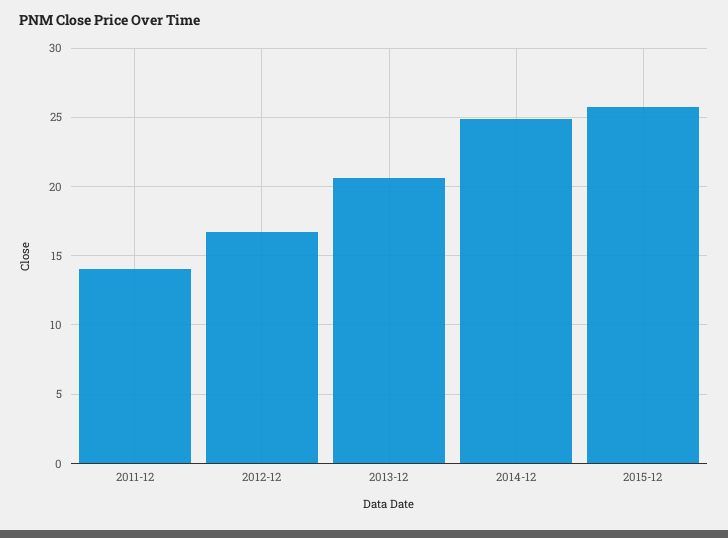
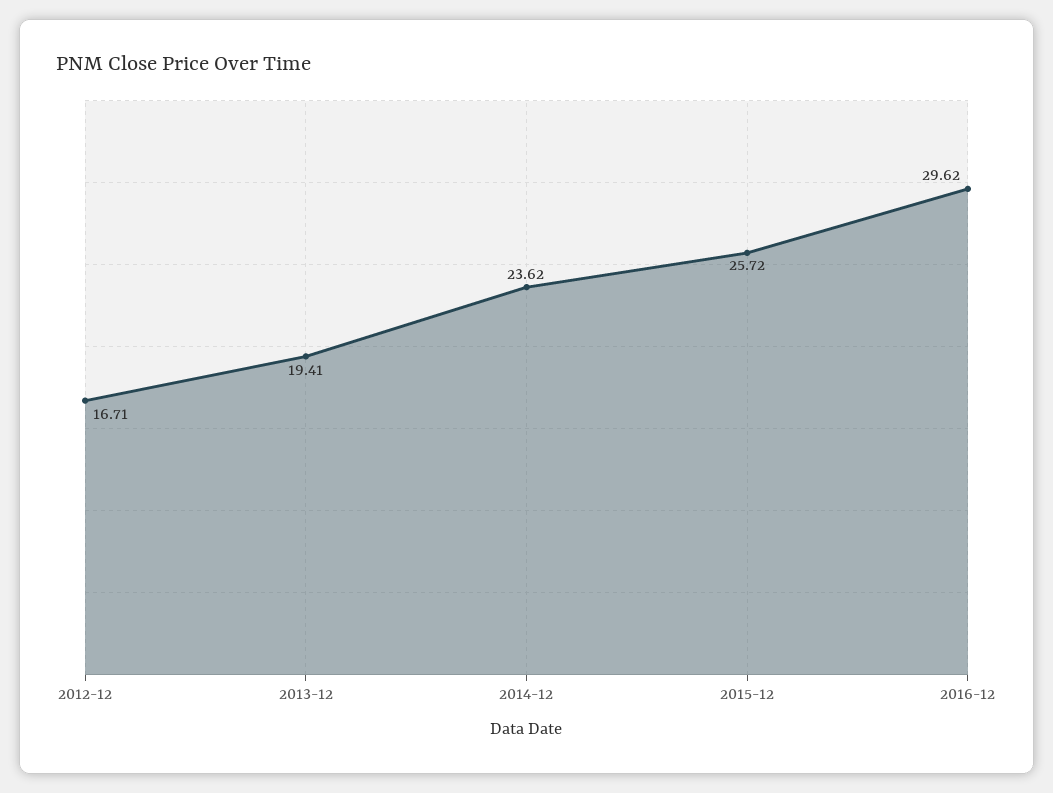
2011-12: 14 -> none
2013-12: 20.5 -> 19.41
2014-12: 25 -> 23.62
2016-12: none -> 29.62

